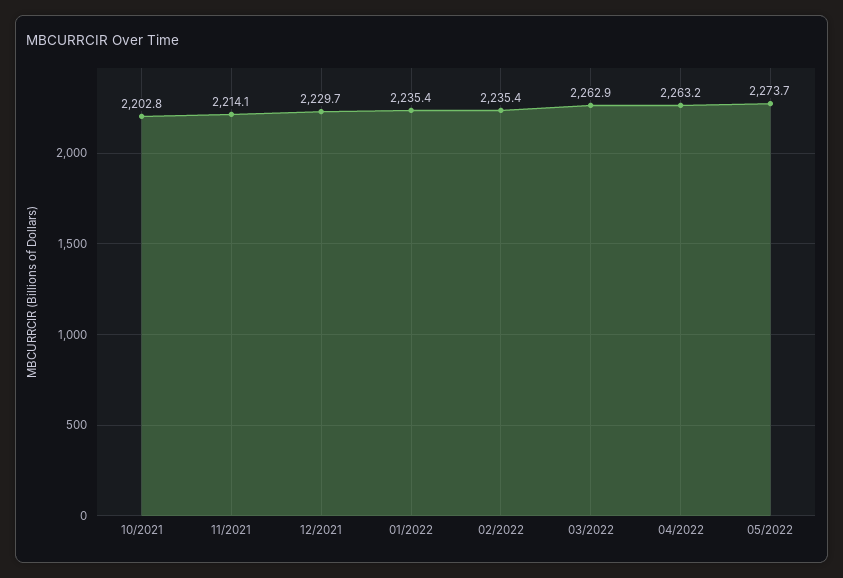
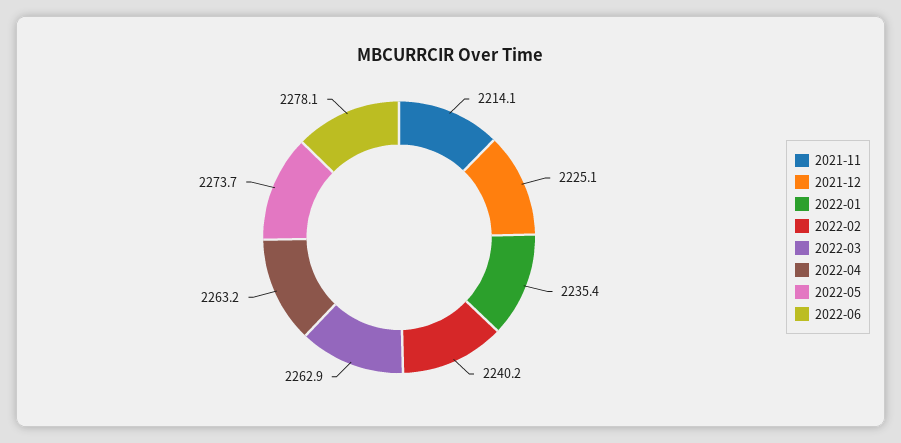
10/2021: 2202.8 -> none
12/2021: 2229.7 -> 2225.1
02/2022: 2235.4 -> 2240.2
2022-06: none -> 2278.1

